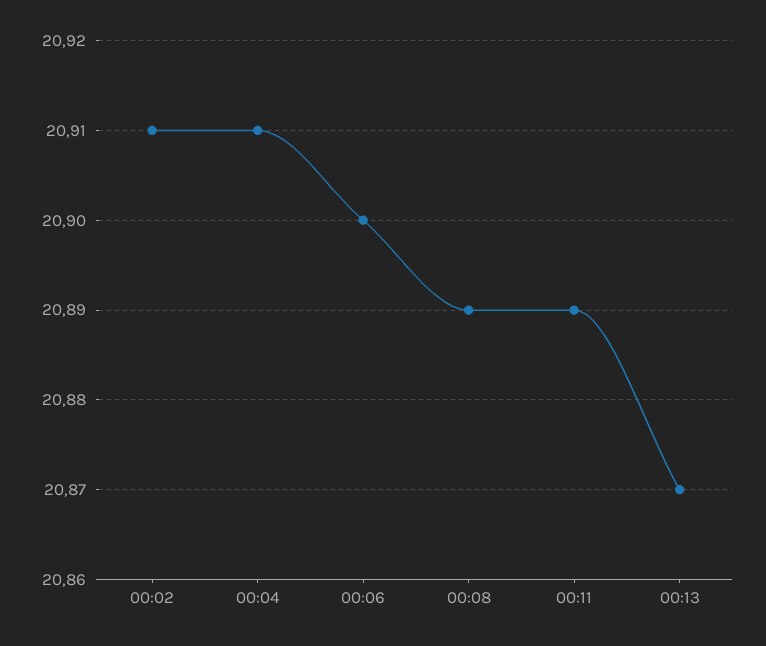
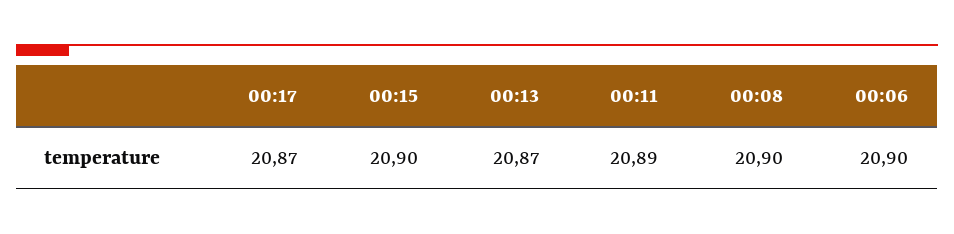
00:02: 20.91 -> none
00:04: 20.91 -> none
00:08: 20.89 -> 20.9
00:17: none -> 20.87
00:15: none -> 20.9

